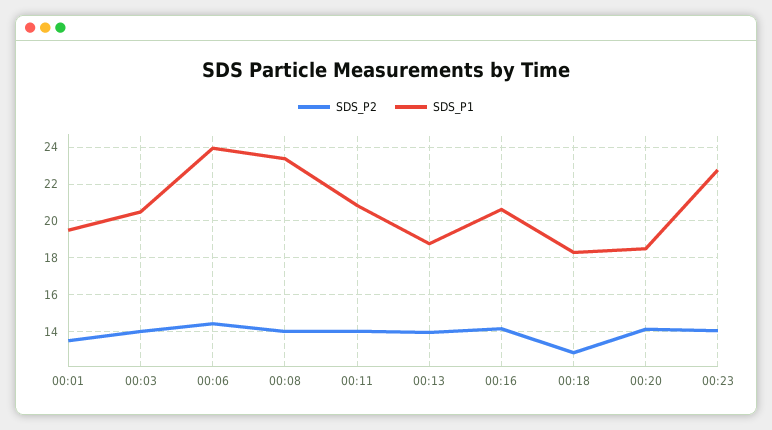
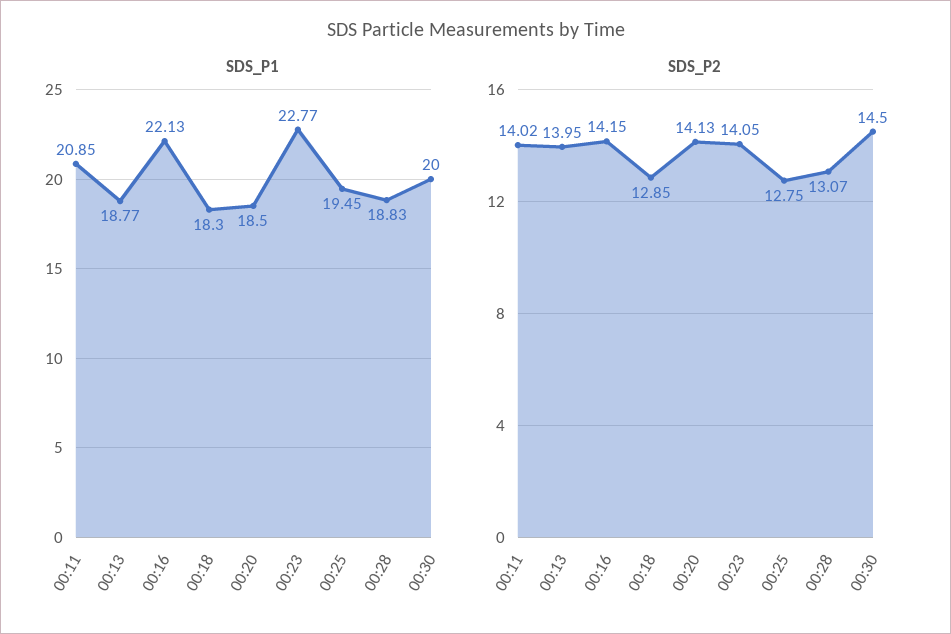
SDS_P2, 00:01: 13.5 -> none
SDS_P1, 00:01: 19.5 -> none
SDS_P2, 00:03: 14 -> none
SDS_P1, 00:03: 20.5 -> none
SDS_P2, 00:06: 14.5 -> none
SDS_P1, 00:06: 24 -> none
SDS_P2, 00:08: 14 -> none
SDS_P1, 00:08: 23.5 -> none
SDS_P1, 00:16: 20.5 -> 22.13
SDS_P1, 00:25: none -> 19.45
SDS_P1, 00:28: none -> 18.83
SDS_P1, 00:30: none -> 20
SDS_P2, 00:25: none -> 12.75
SDS_P2, 00:28: none -> 13.07
SDS_P2, 00:30: none -> 14.5

